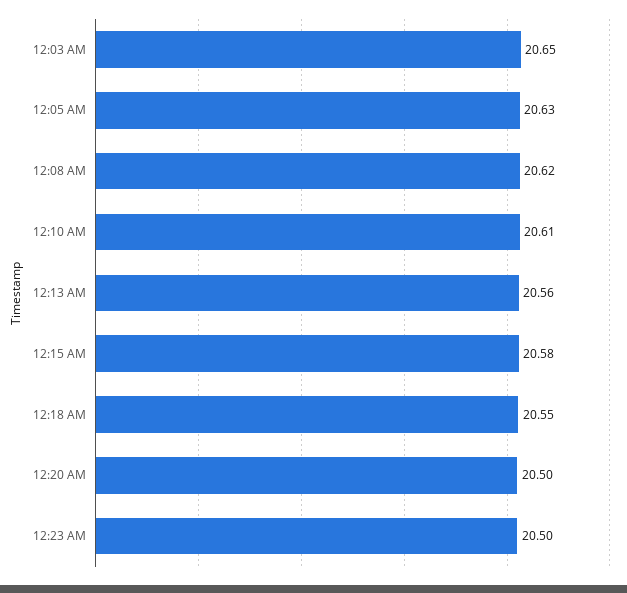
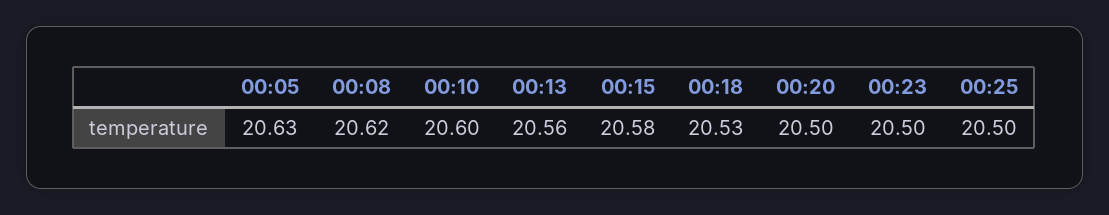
12:03 AM: 20.65 -> none
12:10 AM: 20.61 -> 20.6
12:18 AM: 20.55 -> 20.53
00:25: none -> 20.5

